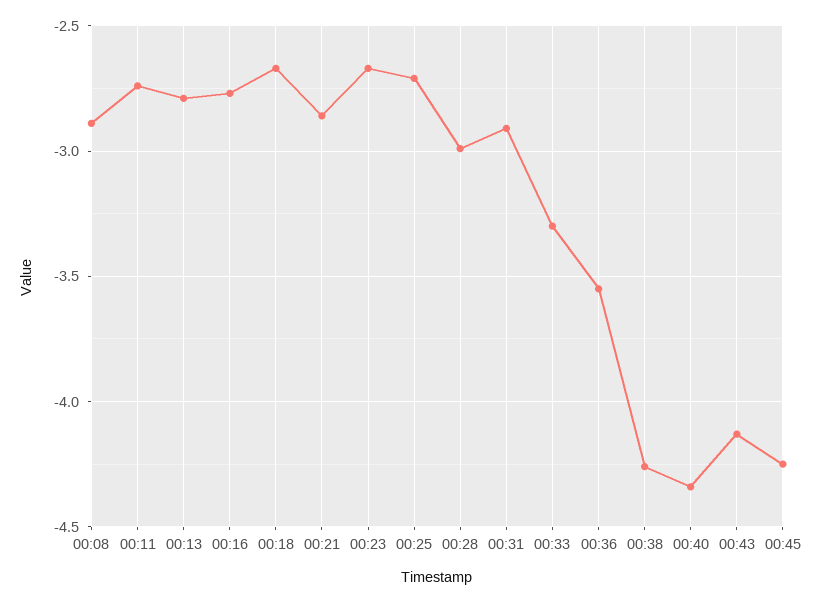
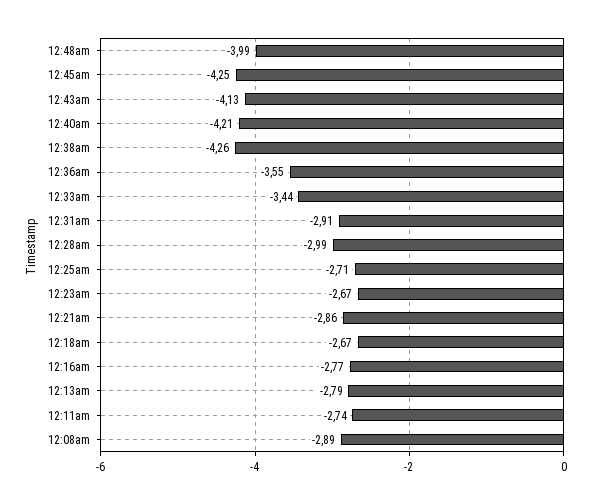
00:33: -3.3 -> -3.44
00:40: -4.35 -> -4.21
12:48am: none -> -3.99

